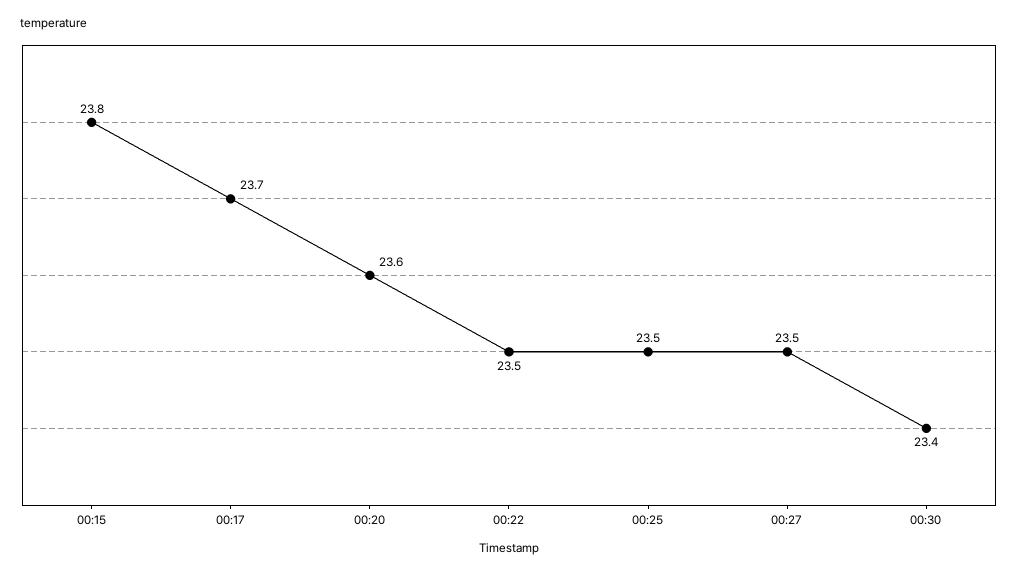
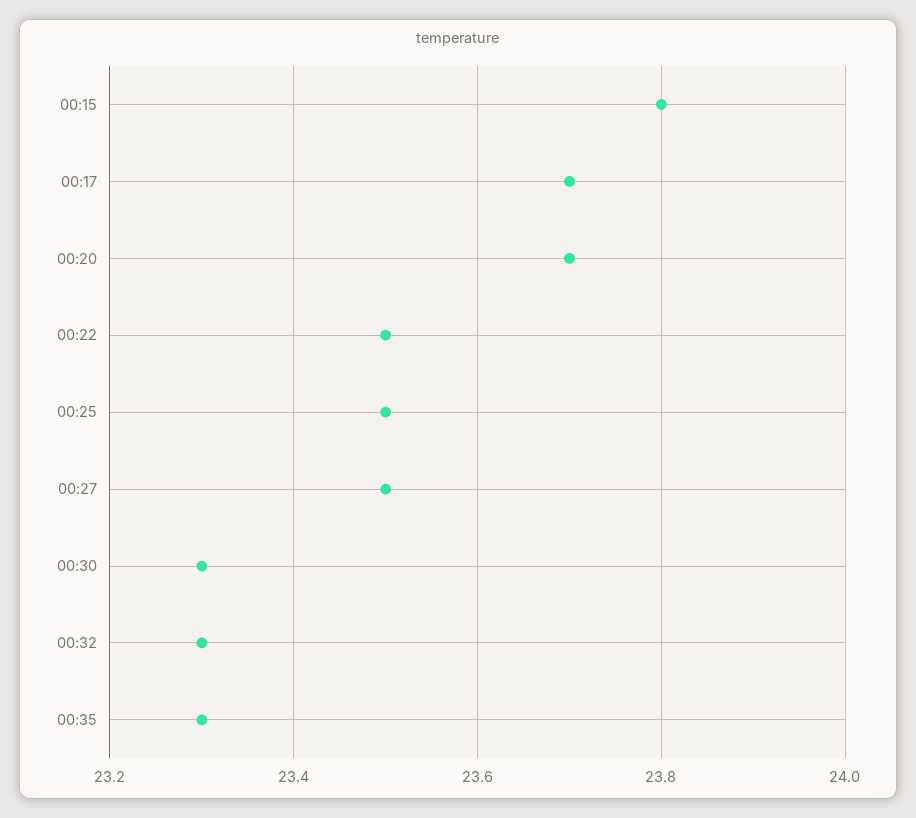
00:20: 23.6 -> 23.7
00:30: 23.4 -> 23.3
00:32: none -> 23.3
00:35: none -> 23.3

